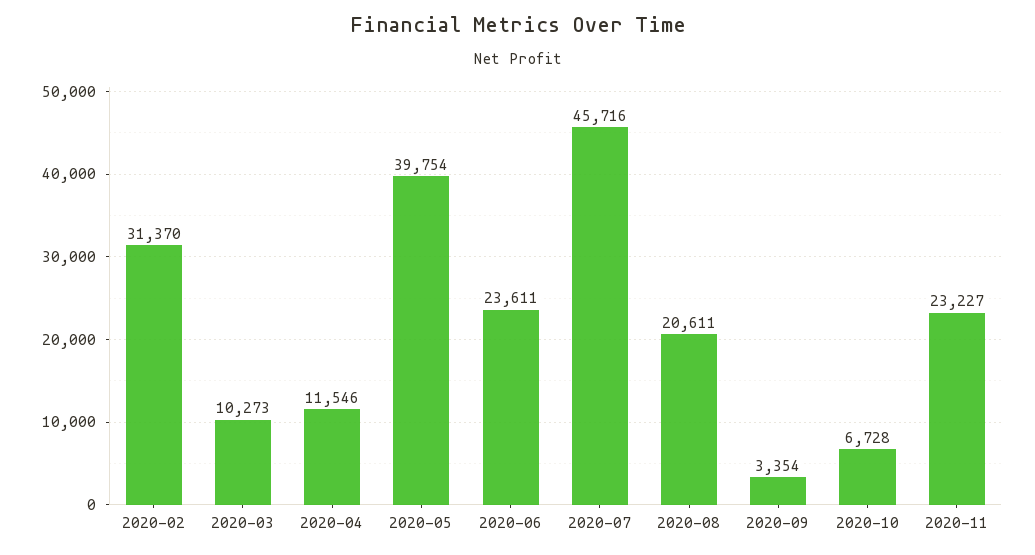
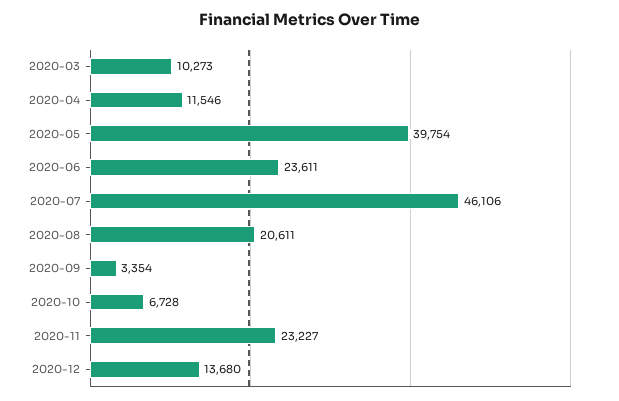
2020-02: 31370 -> none
2020-07: 45716 -> 46106
2020-12: none -> 13680

